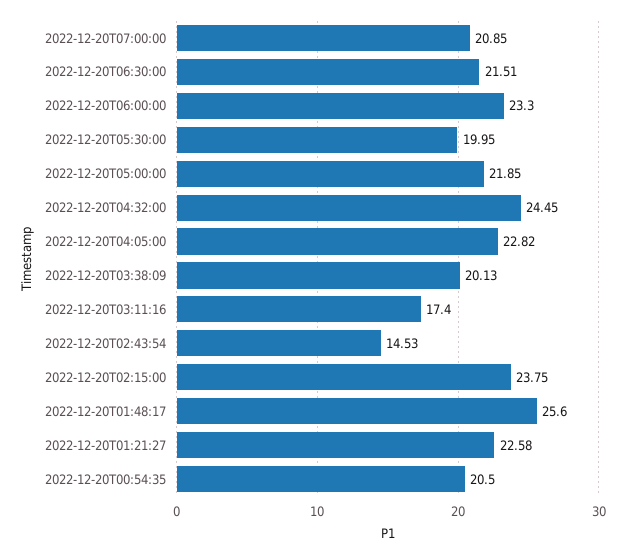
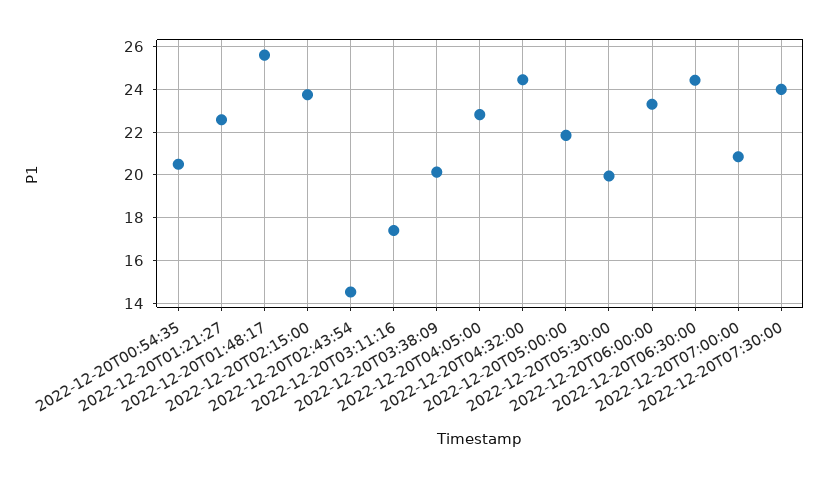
2022-12-20T06:30:00: 21.51 -> 24.5
2022-12-20T07:30:00: none -> 24

